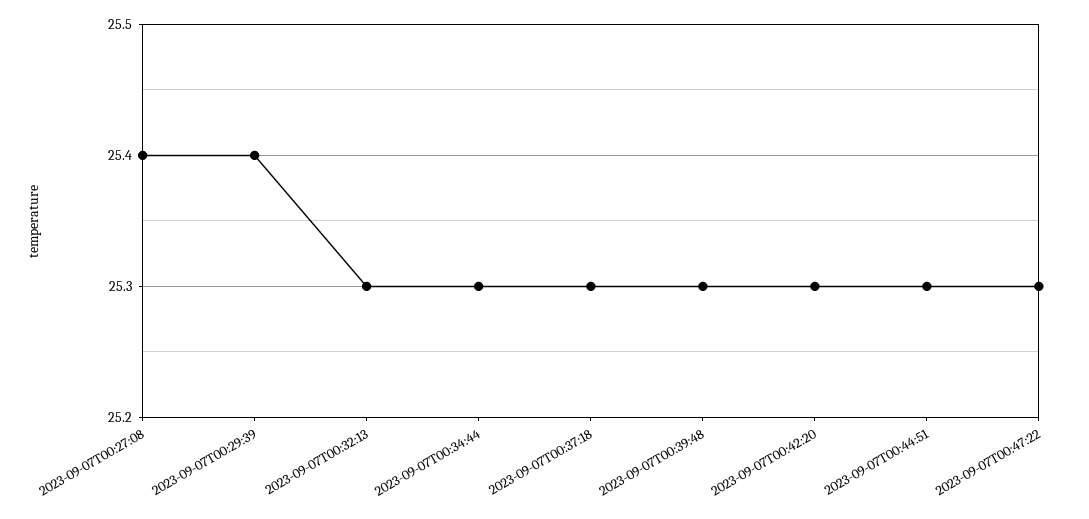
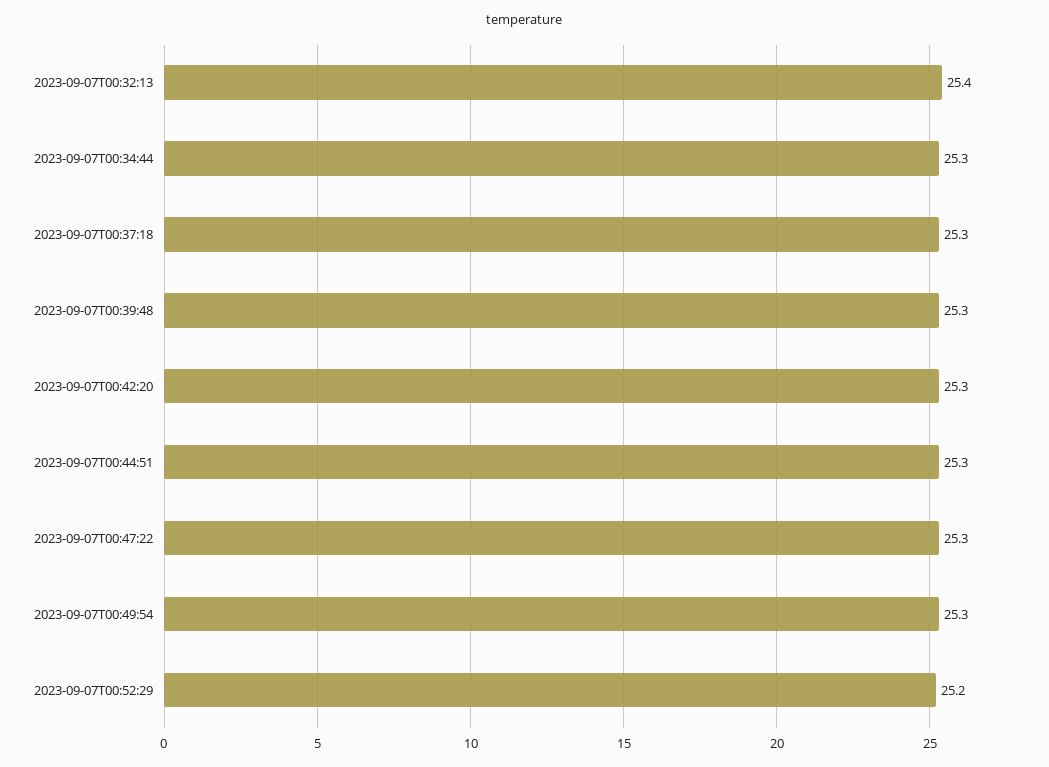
2023-09-07T00:27:08: 25.4 -> none
2023-09-07T00:29:39: 25.4 -> none
2023-09-07T00:32:13: 25.3 -> 25.4
2023-09-07T00:49:54: none -> 25.3
2023-09-07T00:52:29: none -> 25.2

